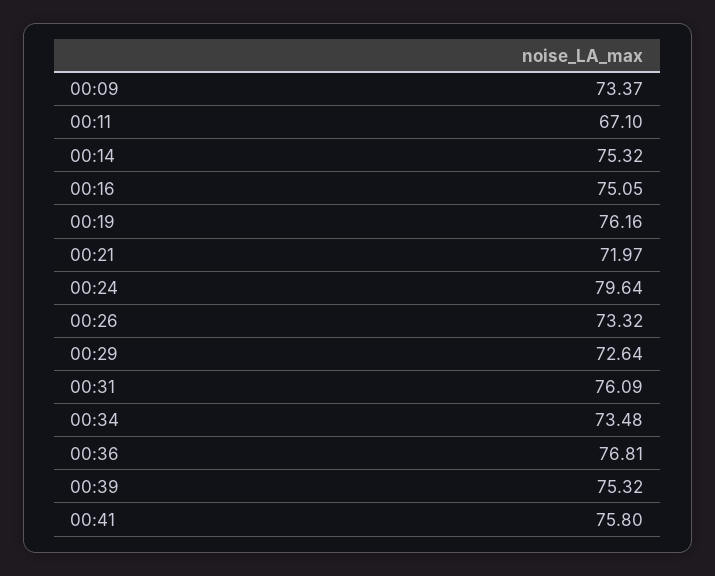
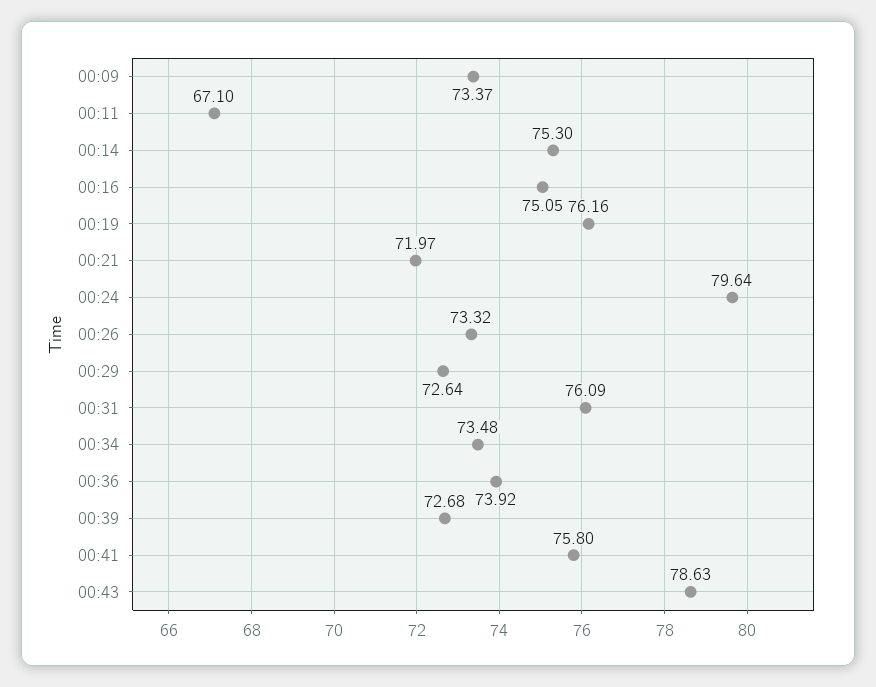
00:14: 75.32 -> 75.3
00:36: 76.81 -> 73.92
00:39: 75.32 -> 72.68
00:43: none -> 78.63

